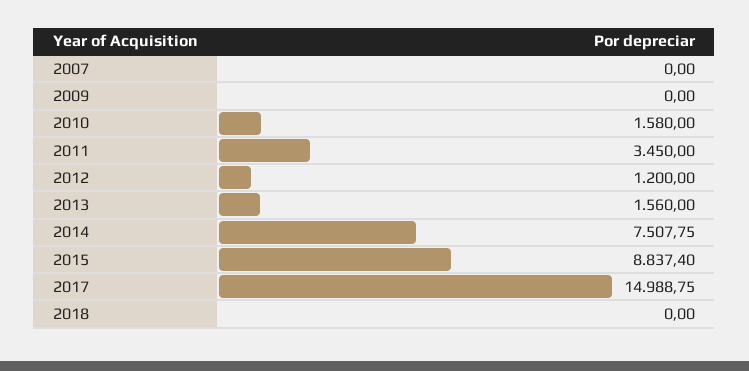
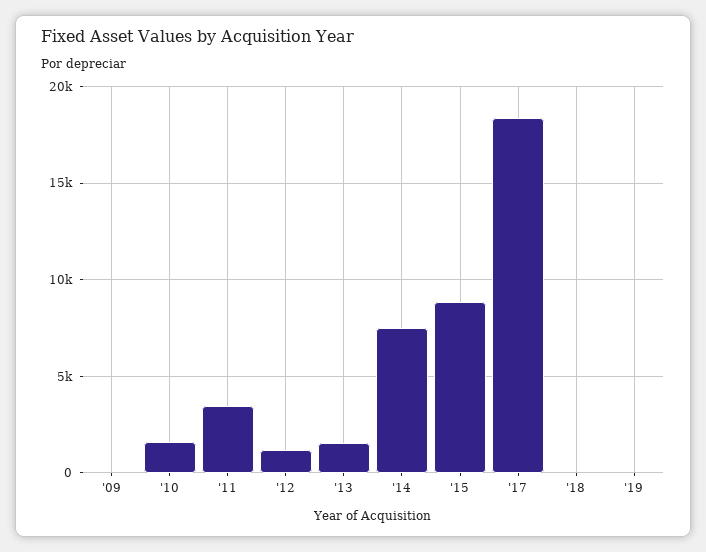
2007: 0 -> none
2017: 14988.75 -> 18500
'19: none -> 0

